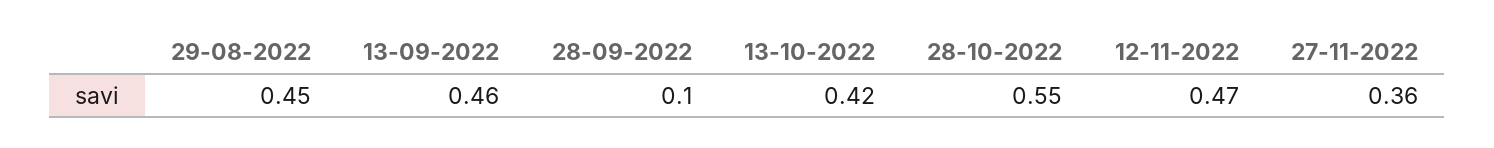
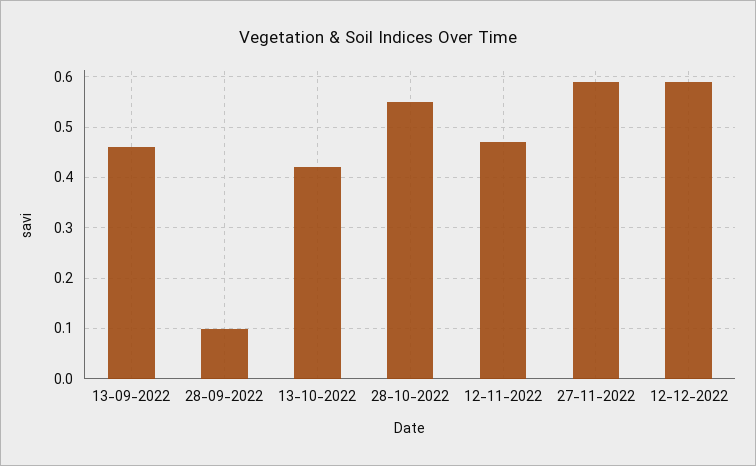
29-08-2022: 0.45 -> none
27-11-2022: 0.36 -> 0.6
12-12-2022: none -> 0.6

